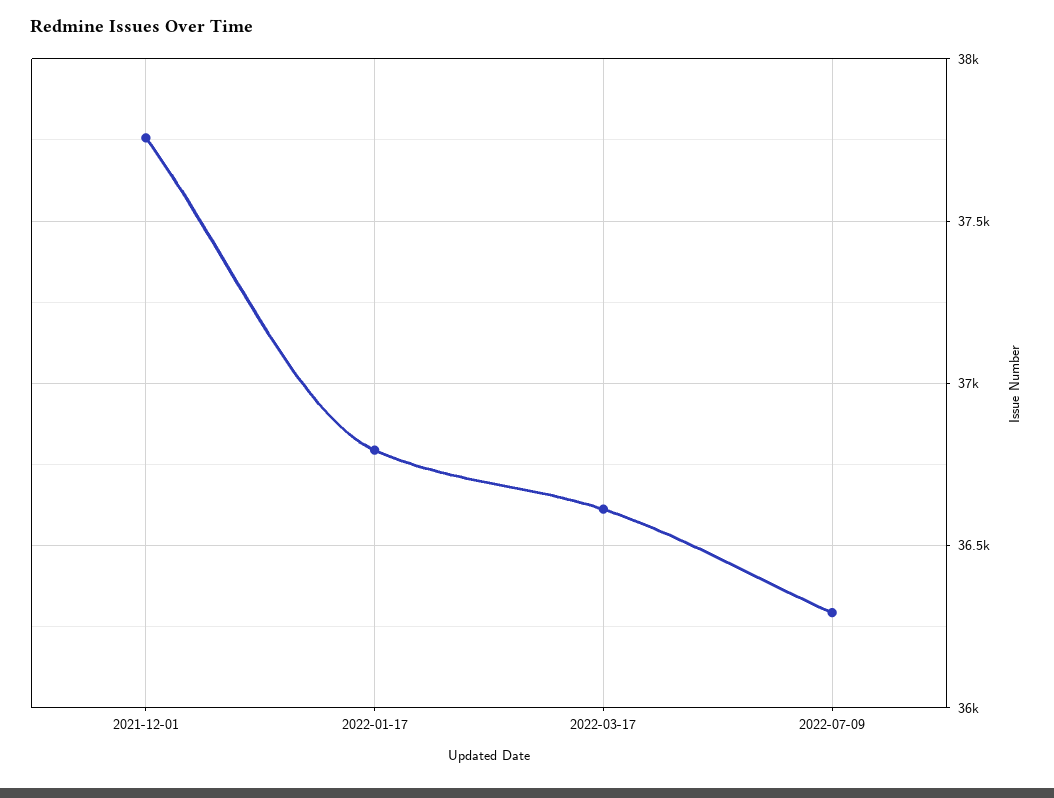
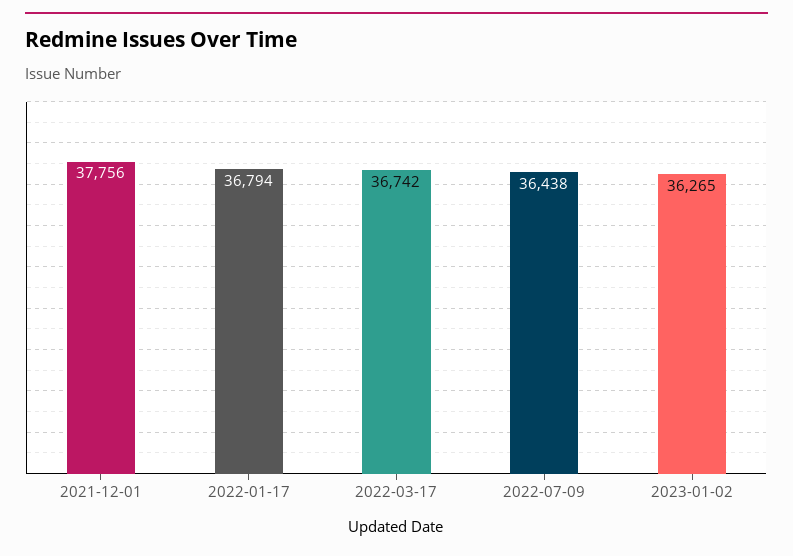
2022-03-17: 36600 -> 36742
2022-07-09: 36300 -> 36438
2023-01-02: none -> 36265

